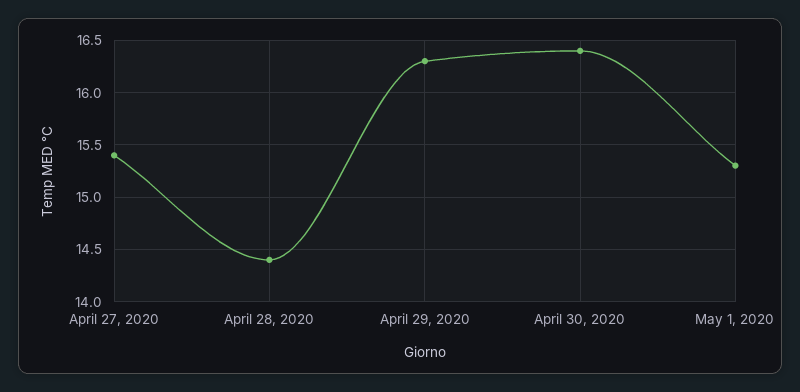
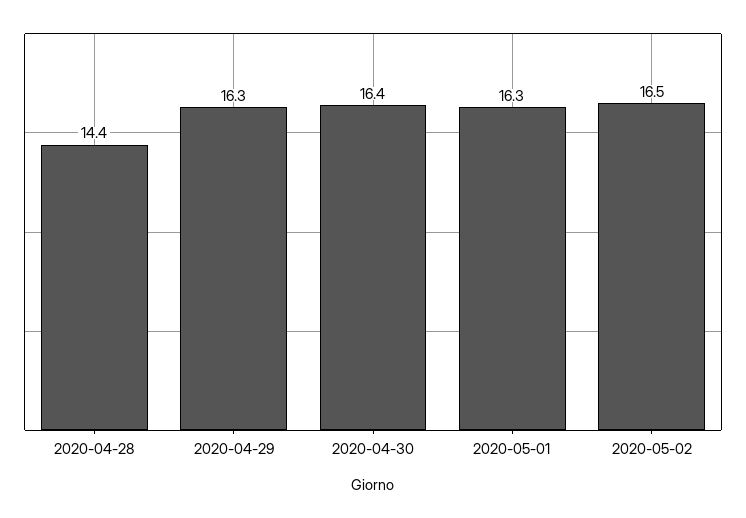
April 27, 2020: 15.4 -> none
May 1, 2020: 15.3 -> 16.3
2020-05-02: none -> 16.5

